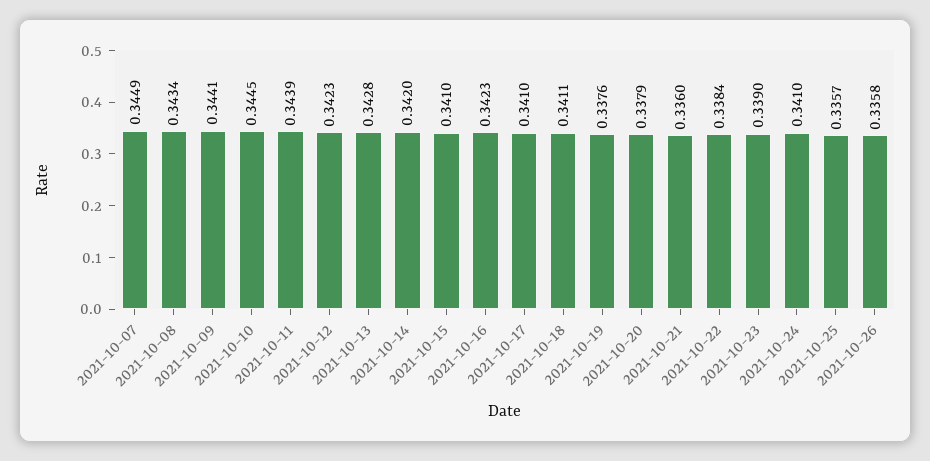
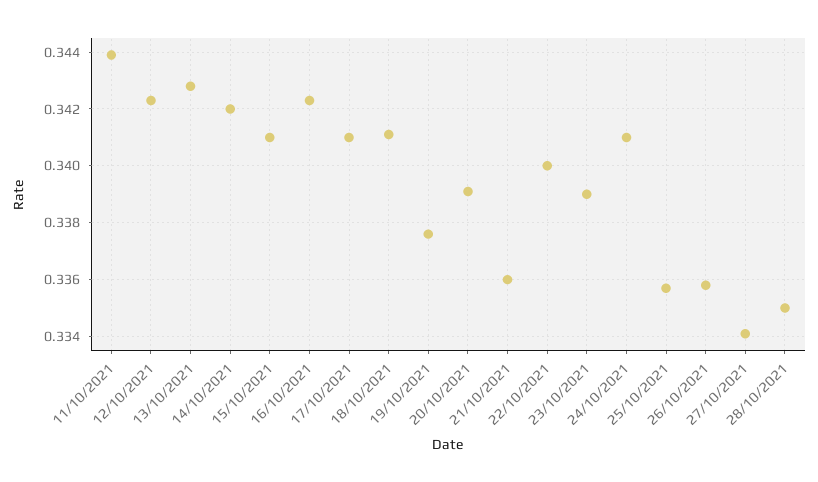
2021-10-07: 0.3449 -> none
2021-10-08: 0.3434 -> none
2021-10-09: 0.3441 -> none
2021-10-10: 0.3445 -> none
2021-10-20: 0.3379 -> 0.339
2021-10-22: 0.3384 -> 0.34
27/10/2021: none -> 0.334
28/10/2021: none -> 0.335

